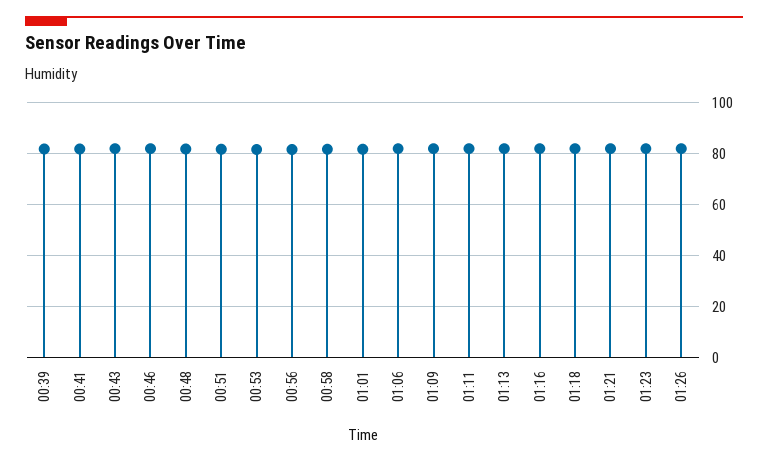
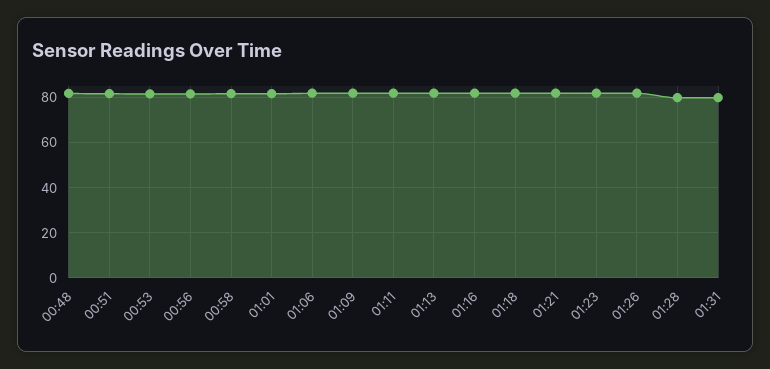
00:39: 82.5 -> none
00:41: 82.5 -> none
00:43: 82.5 -> none
00:46: 82.5 -> none
01:28: none -> 80
01:31: none -> 80

